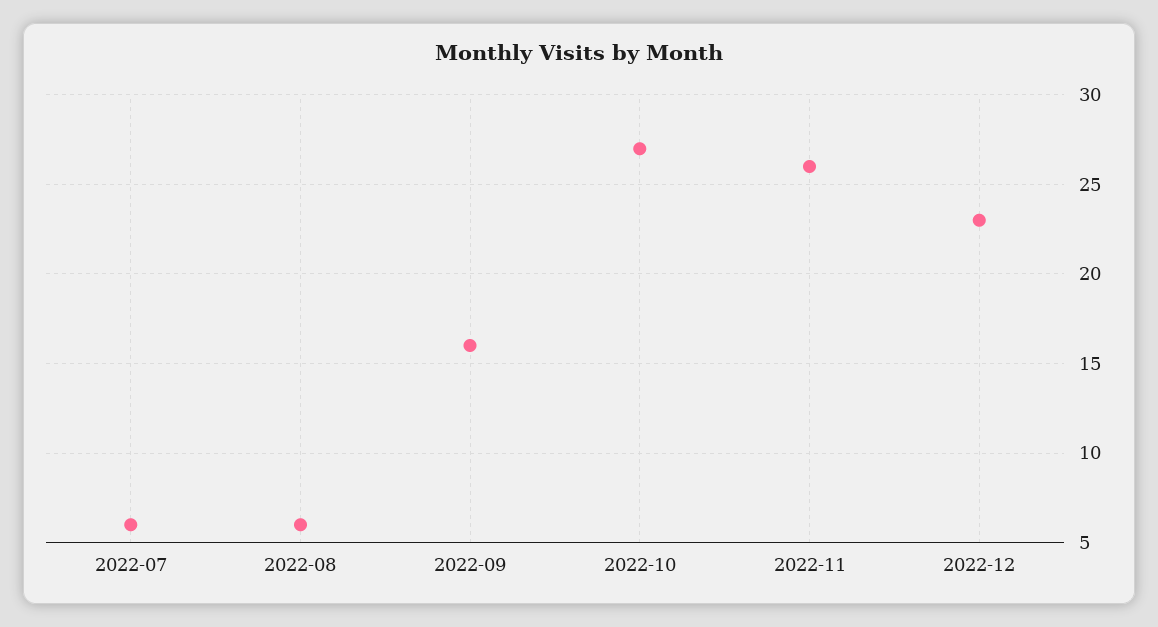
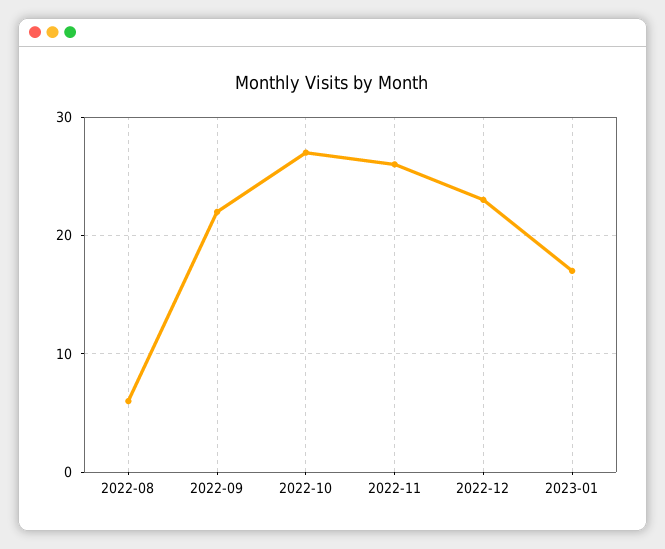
2022-07: 6 -> none
2022-09: 16 -> 22
2023-01: none -> 17

